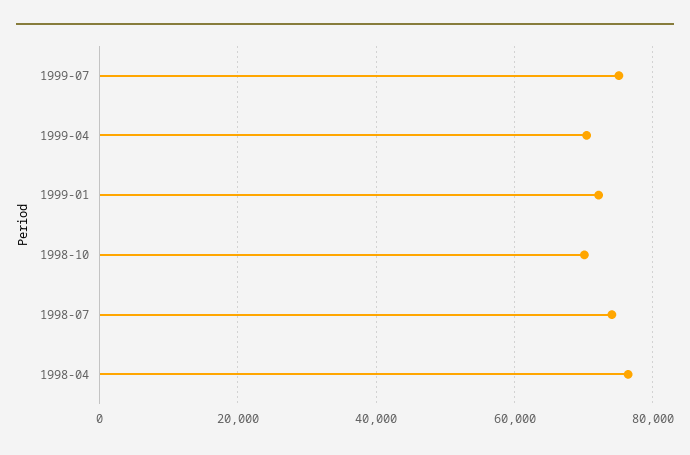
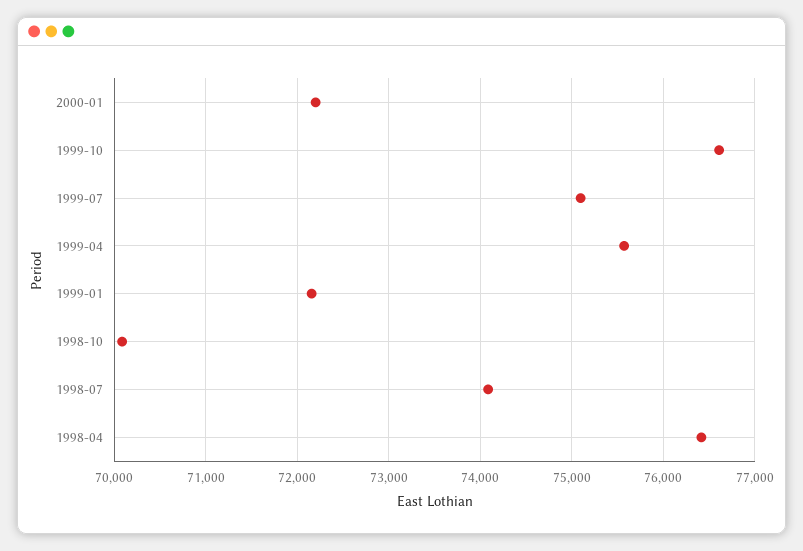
1999-04: 70000 -> 75600
2000-01: none -> 72200
1999-10: none -> 76600

